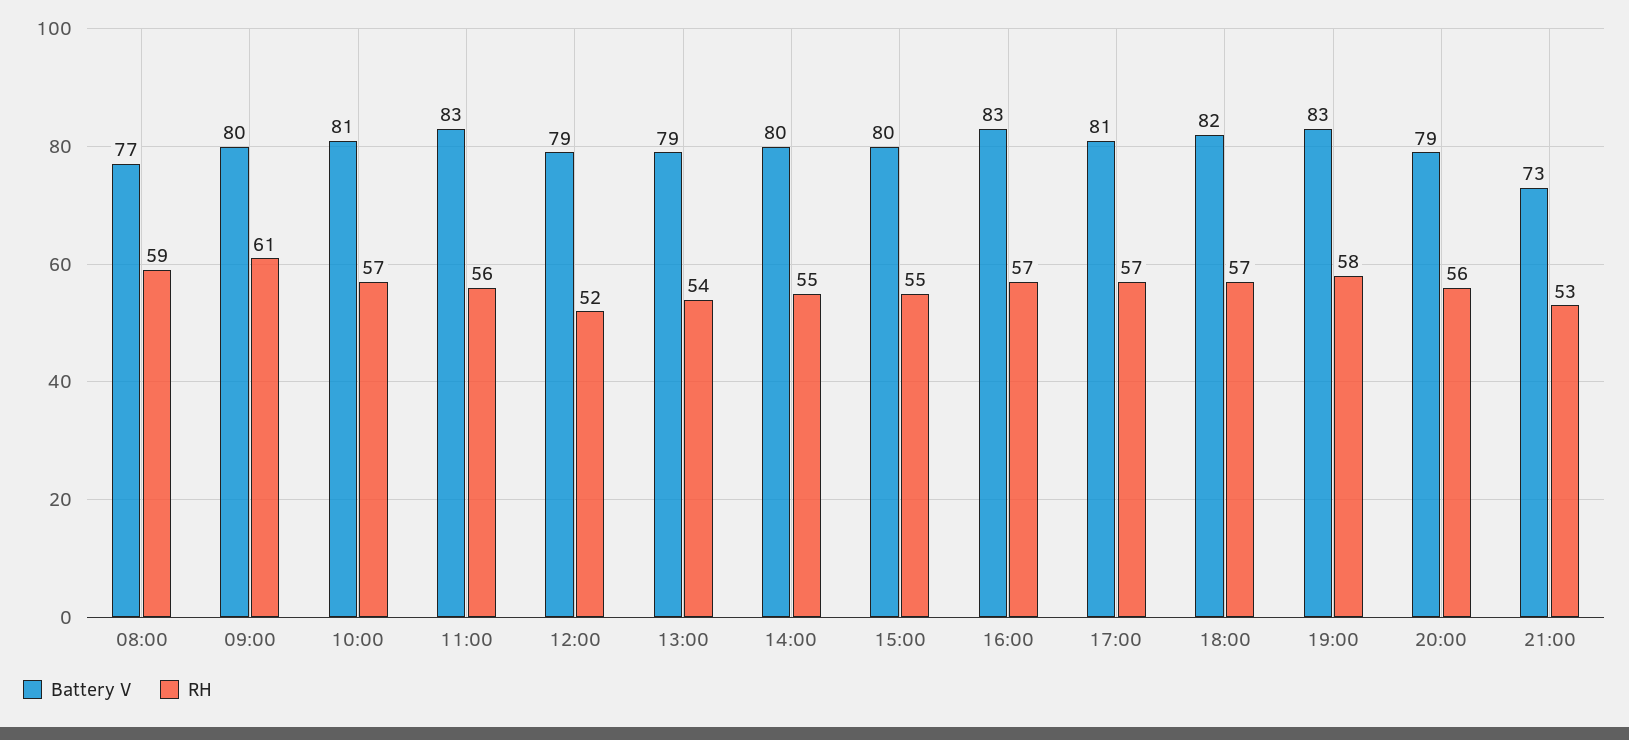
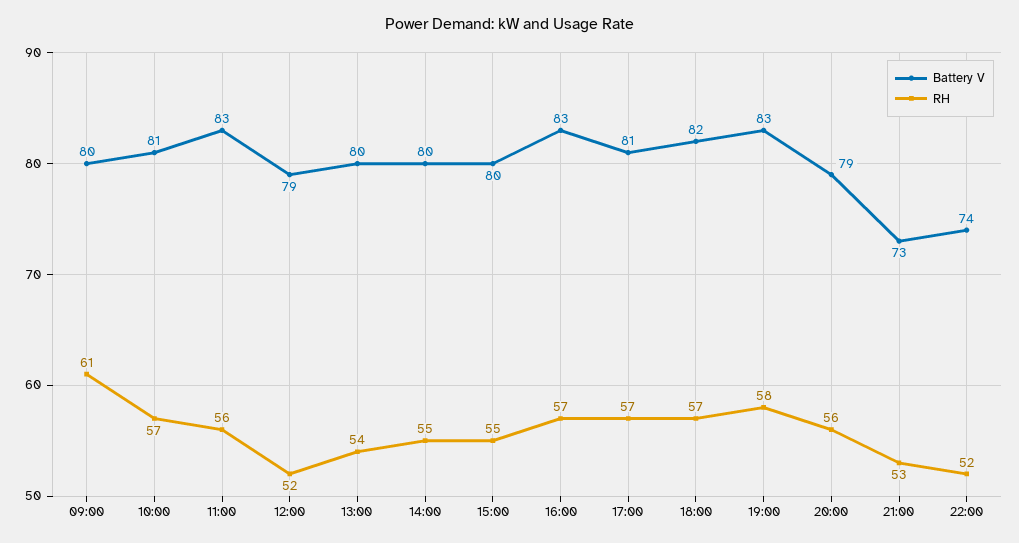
Battery V, 08:00: 77 -> none
RH, 08:00: 59 -> none
Battery V, 13:00: 79 -> 80
Battery V, 22:00: none -> 74
RH, 22:00: none -> 52

